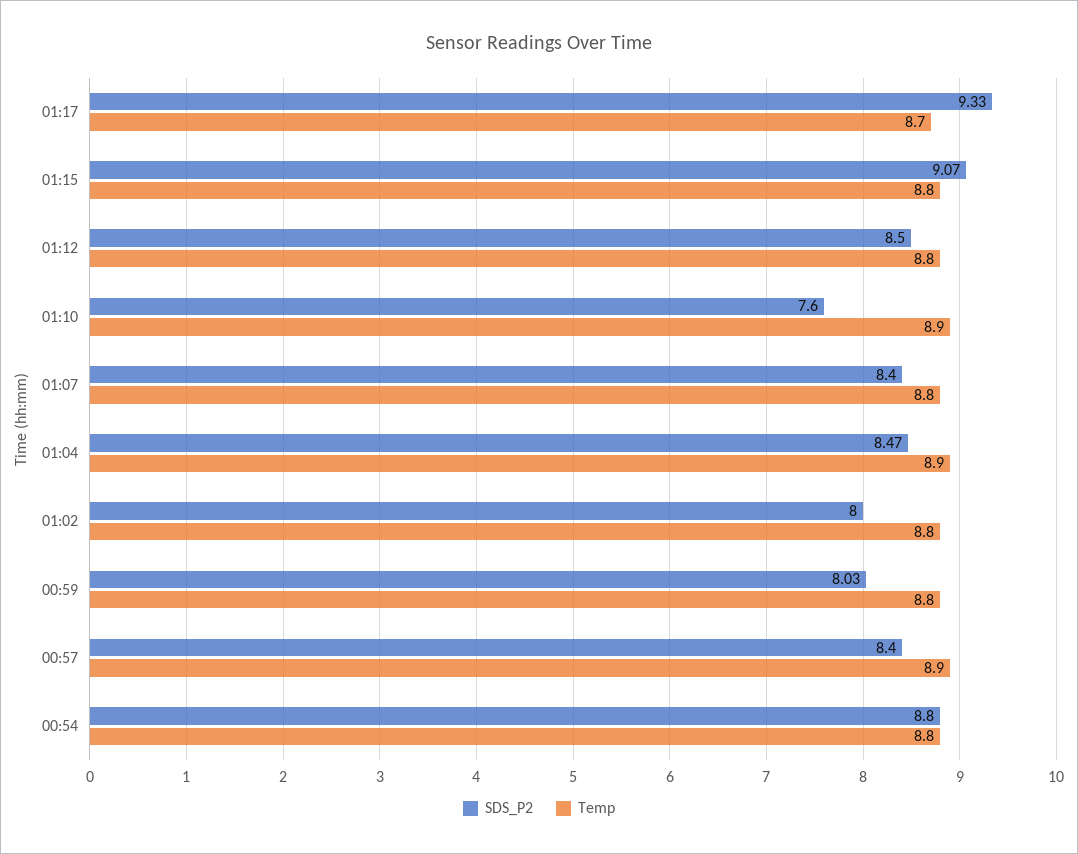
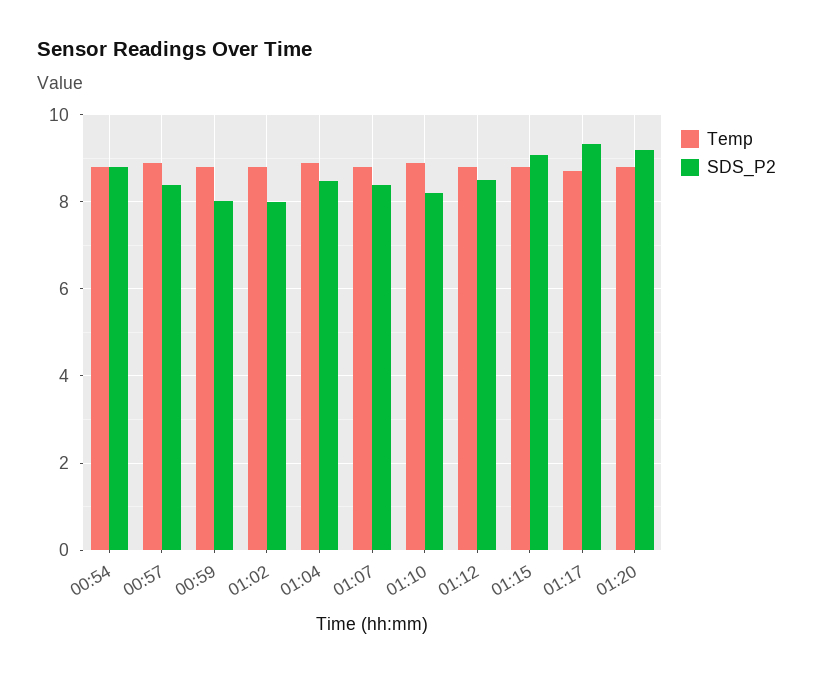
SDS_P2, 01:10: 7.6 -> 8.2
Temp, 01:20: none -> 8.8
SDS_P2, 01:20: none -> 9.2

